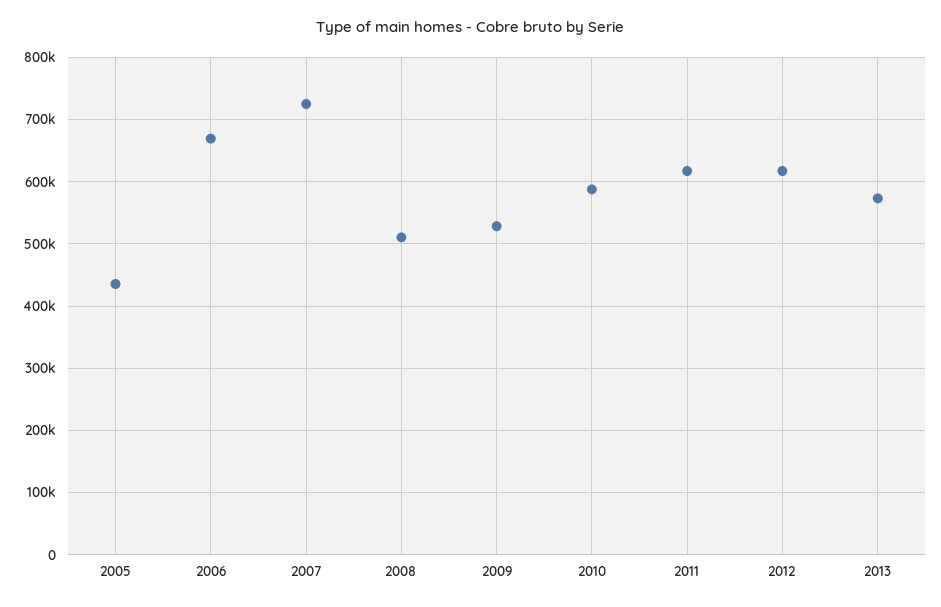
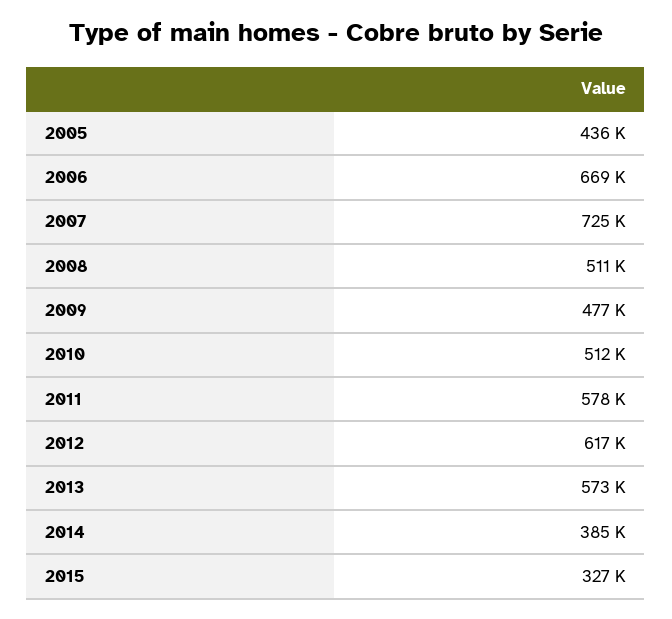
2009: 530000 -> 477000
2010: 590000 -> 512000
2011: 620000 -> 578000
2014: none -> 385000
2015: none -> 327000

